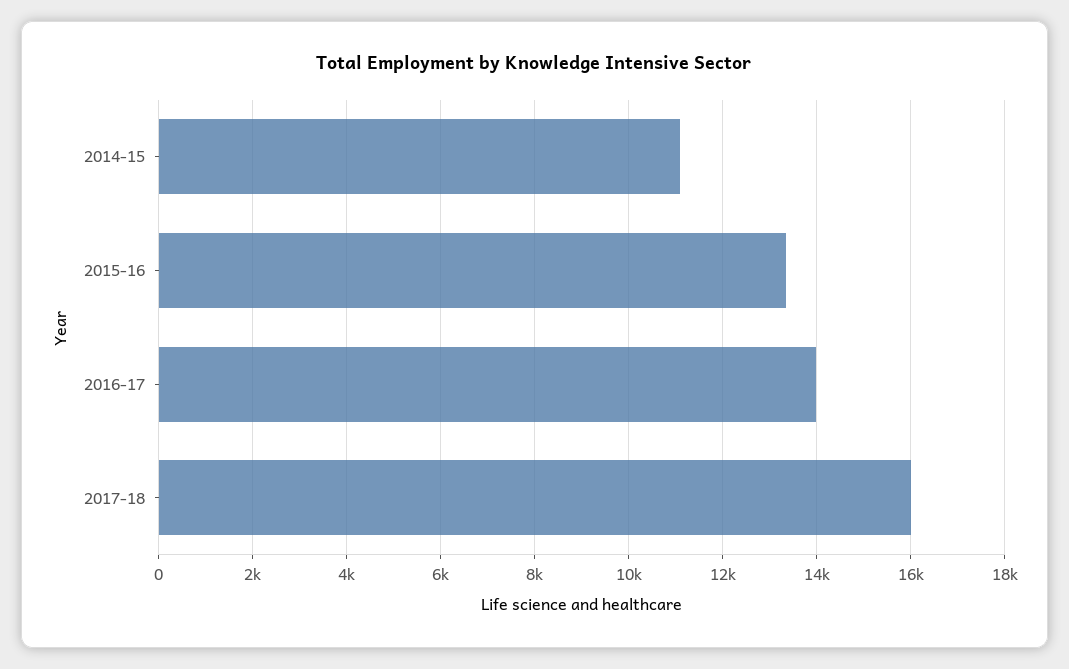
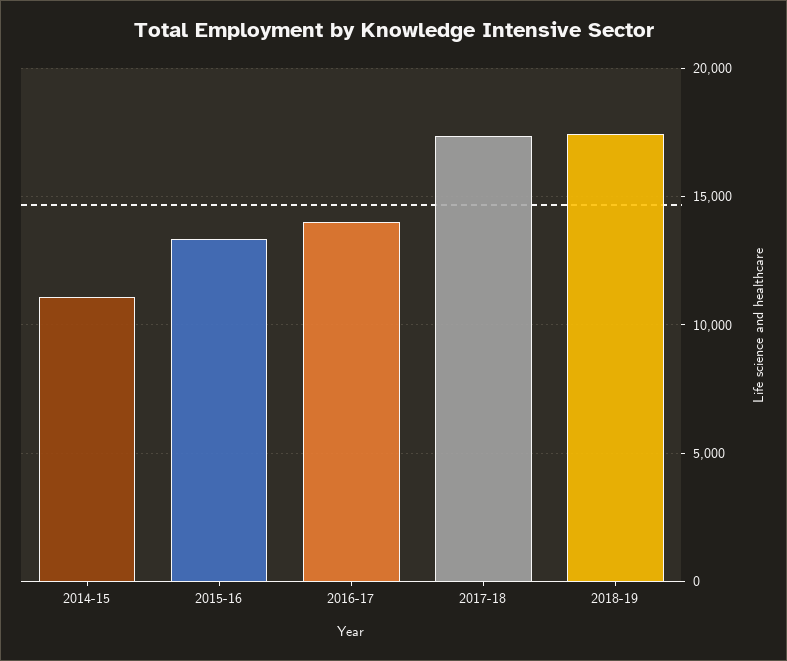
2017-18: 16000 -> 17500
2018-19: none -> 17500

